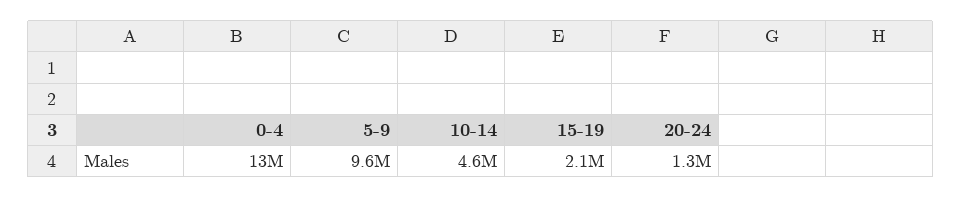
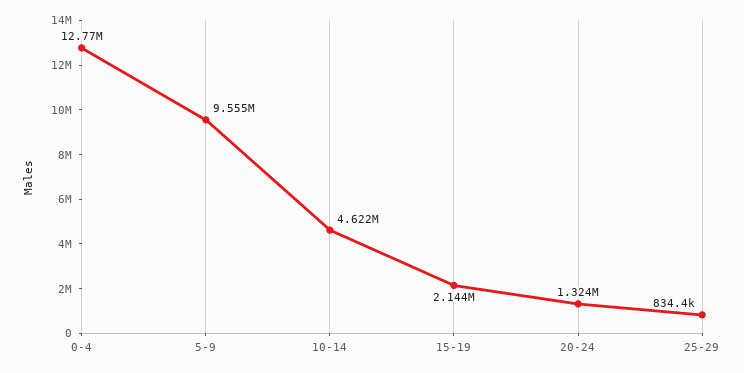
25-29: none -> 834400

